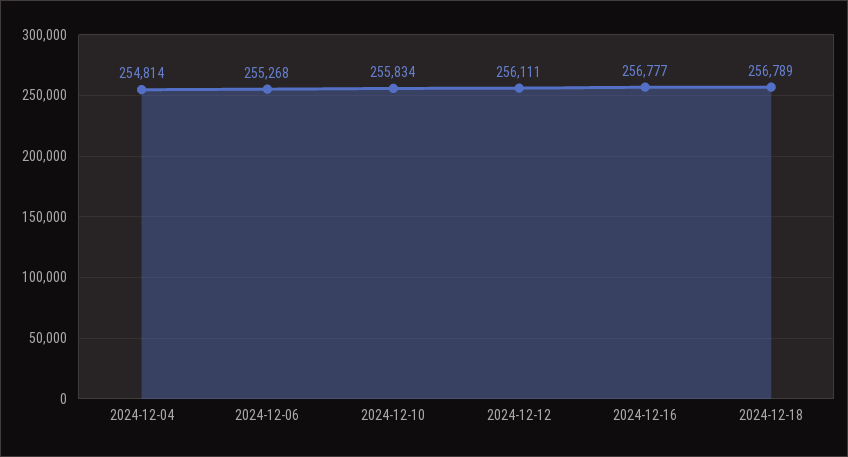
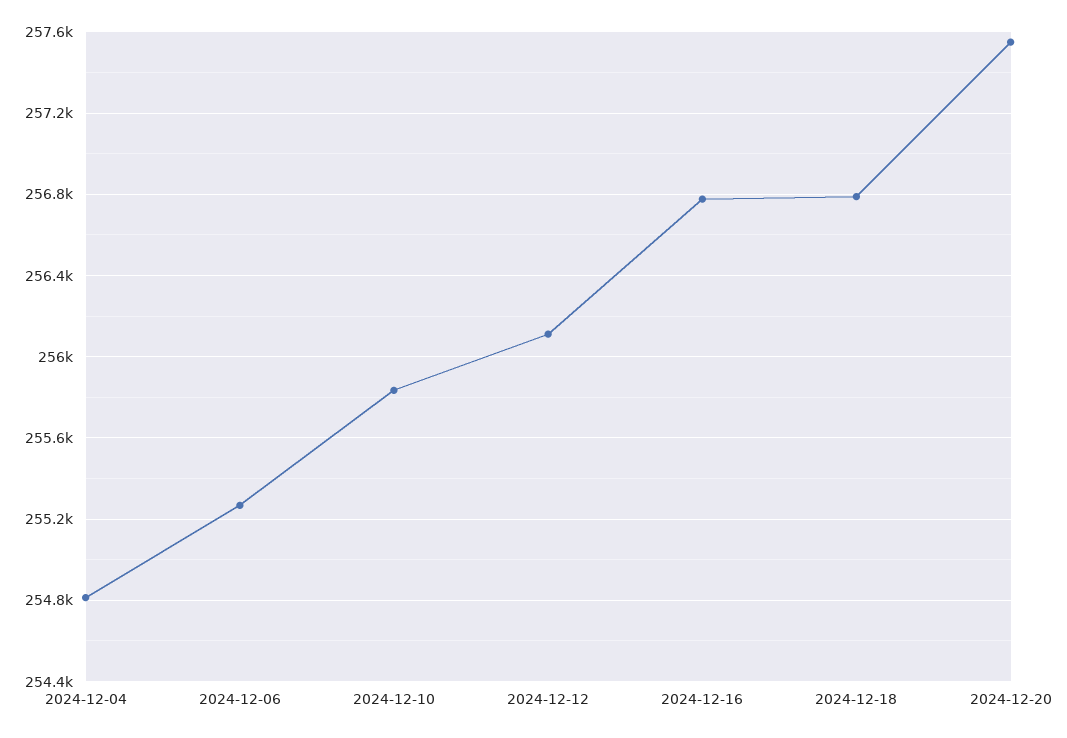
2024-12-20: none -> 257550

